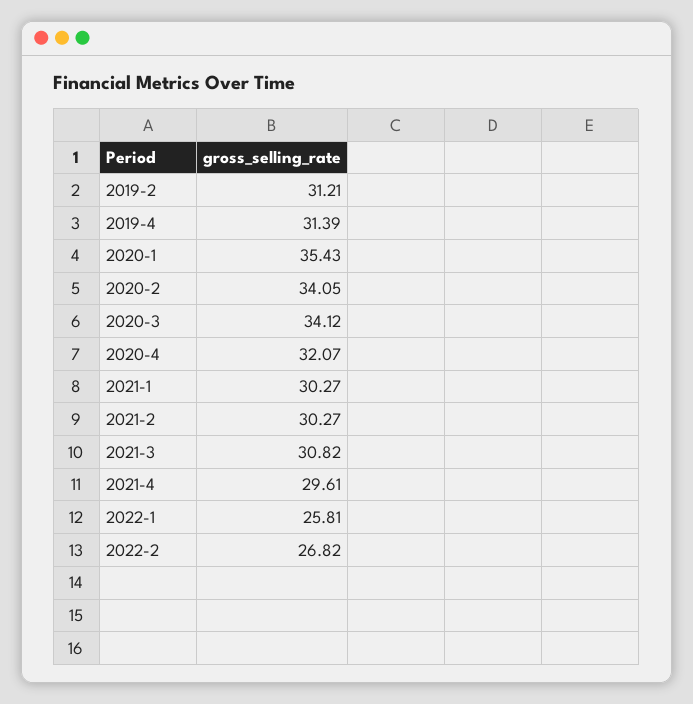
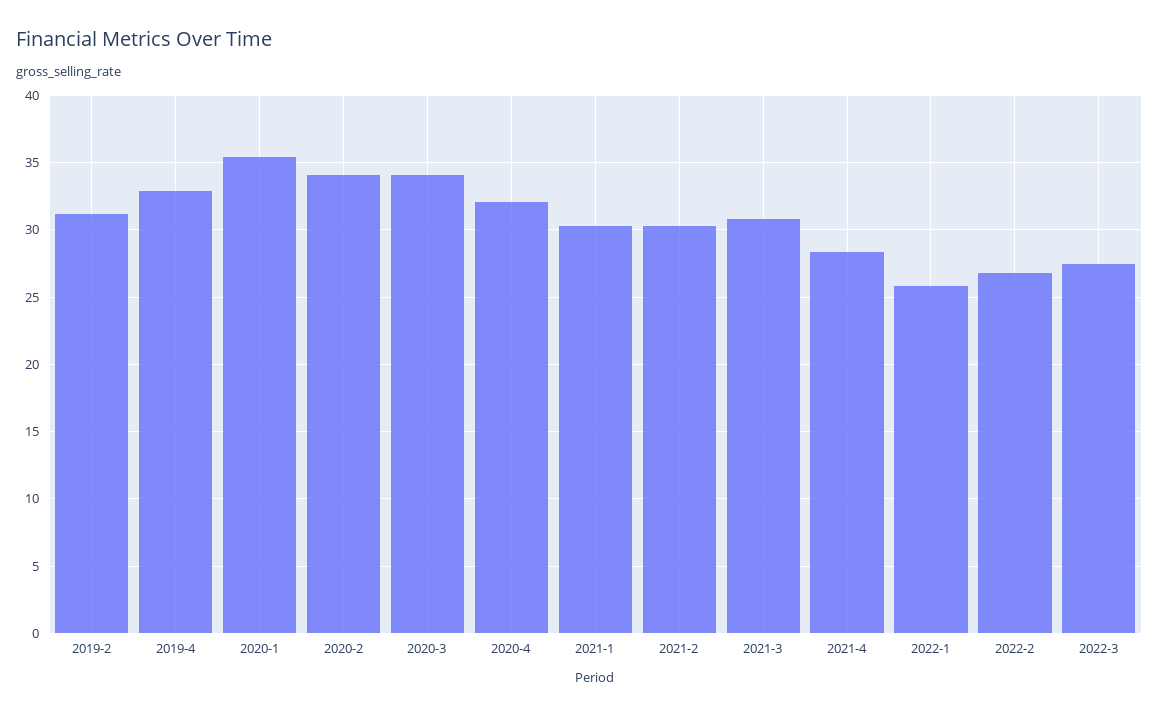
2019-4: 31.39 -> 33
2021-4: 29.61 -> 28.5
2022-3: none -> 27.5

